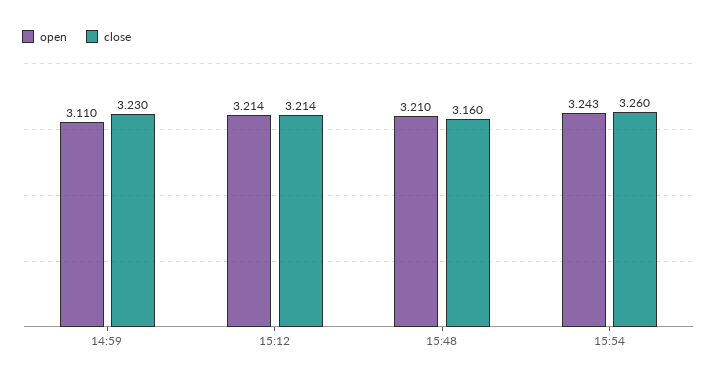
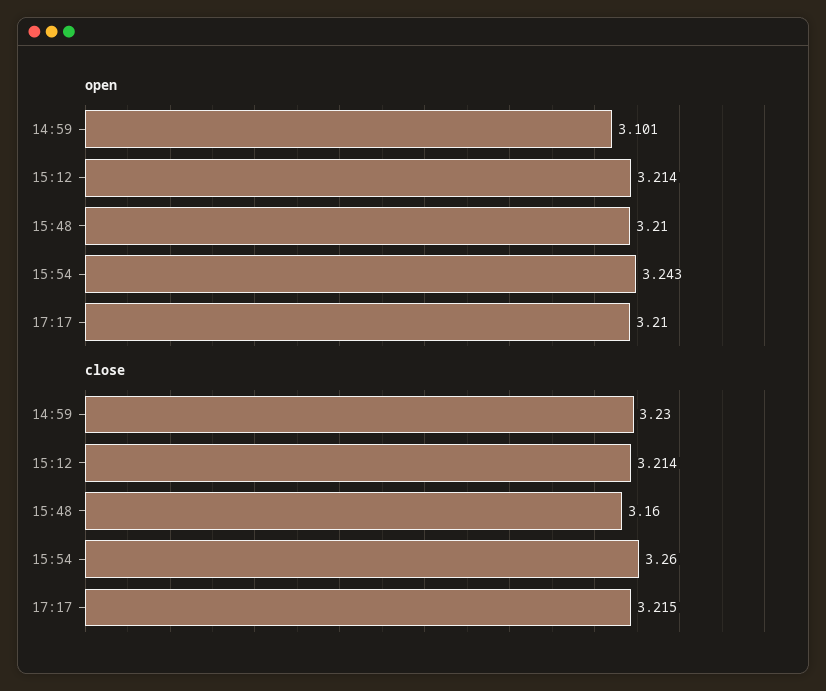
open, 14:59: 3.11 -> 3.101
open, 17:17: none -> 3.21
close, 17:17: none -> 3.215

